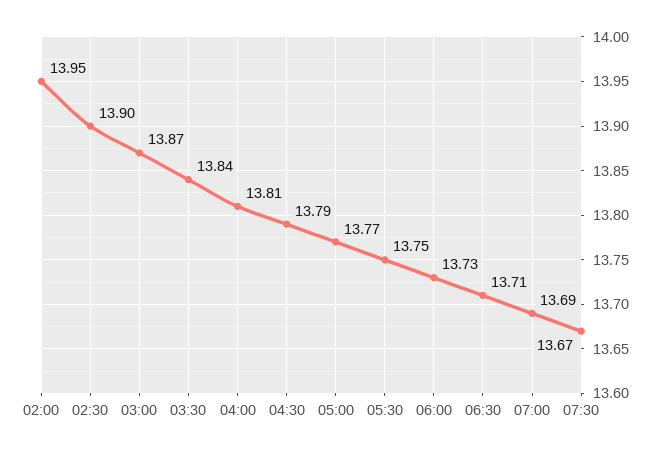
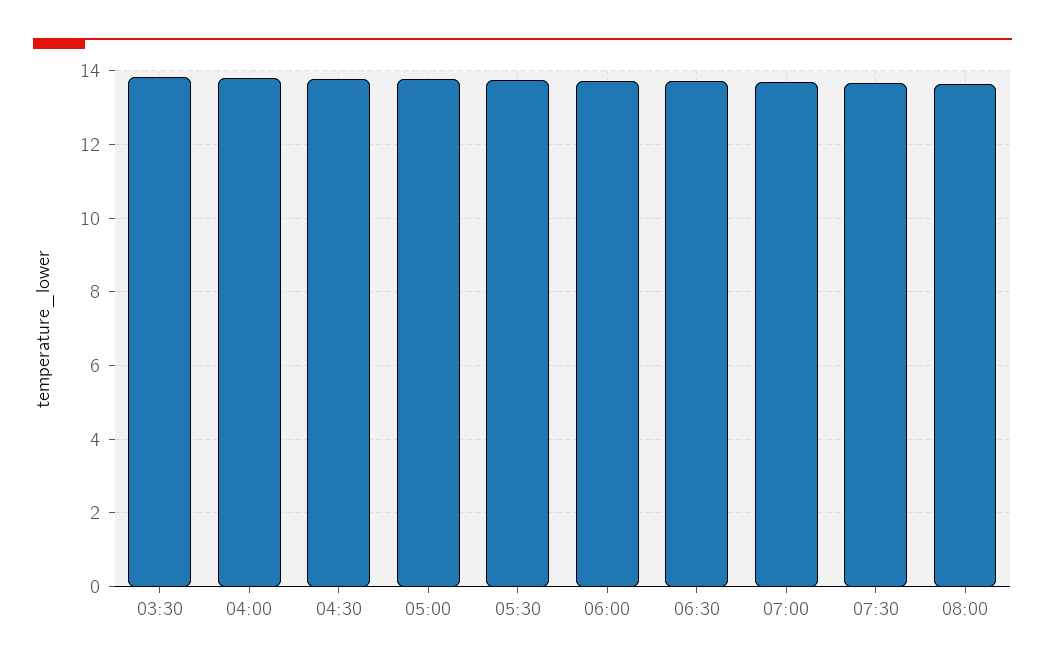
02:00: 13.95 -> none
02:30: 13.9 -> none
03:00: 13.87 -> none
08:00: none -> 13.6

